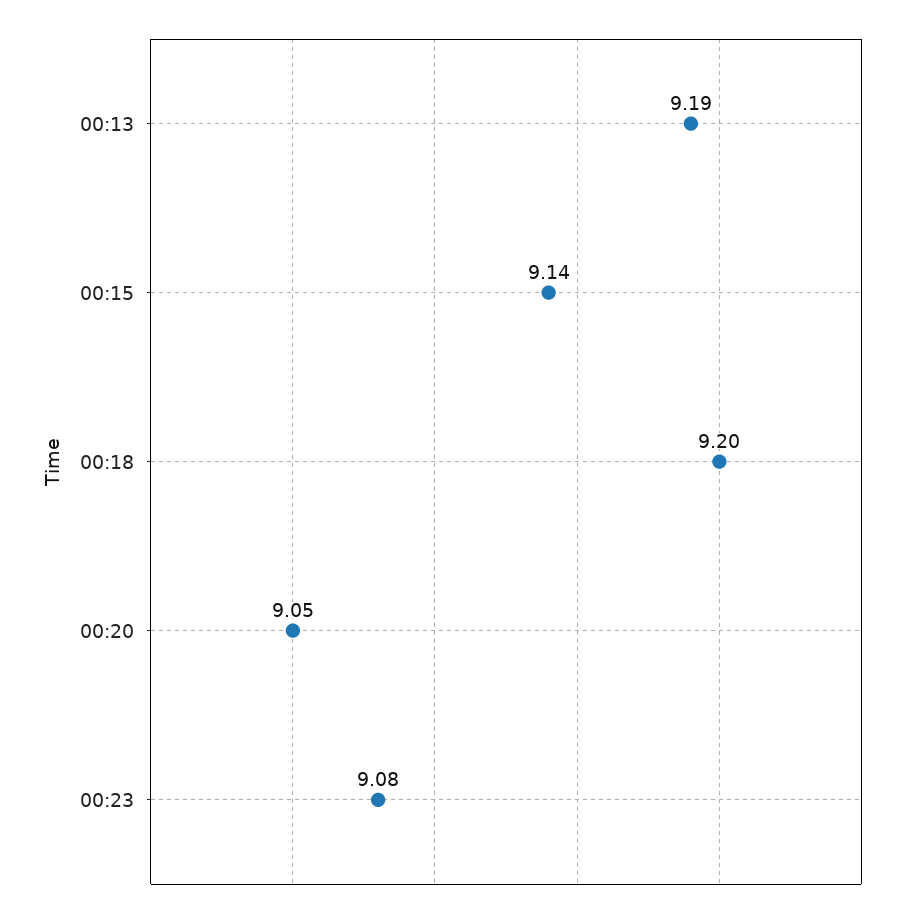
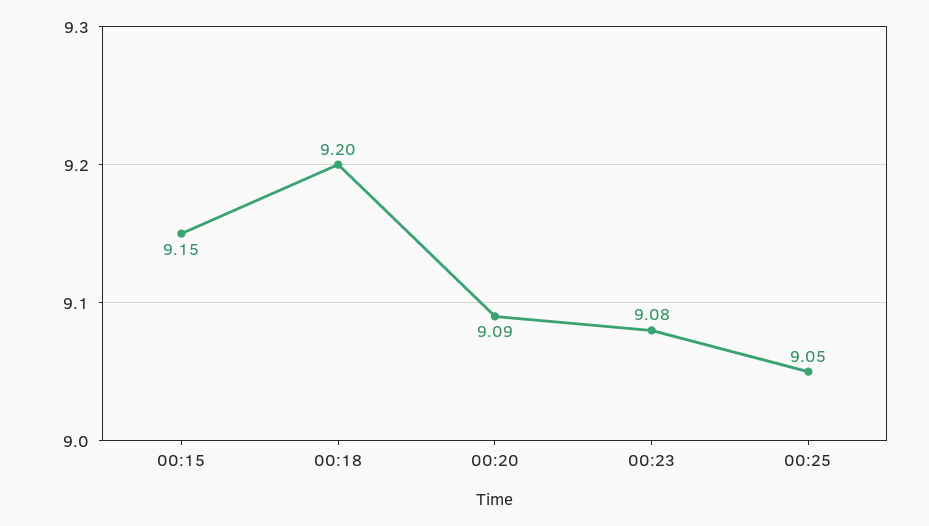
00:13: 9.19 -> none
00:15: 9.14 -> 9.15
00:20: 9.05 -> 9.09
00:25: none -> 9.05

